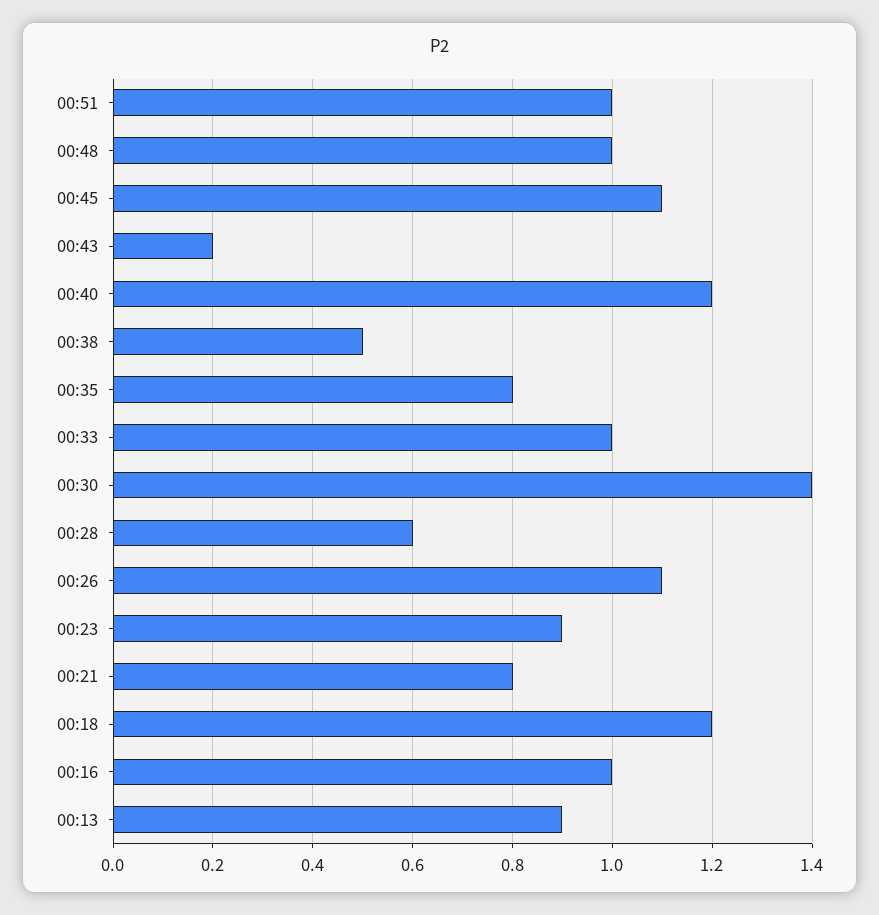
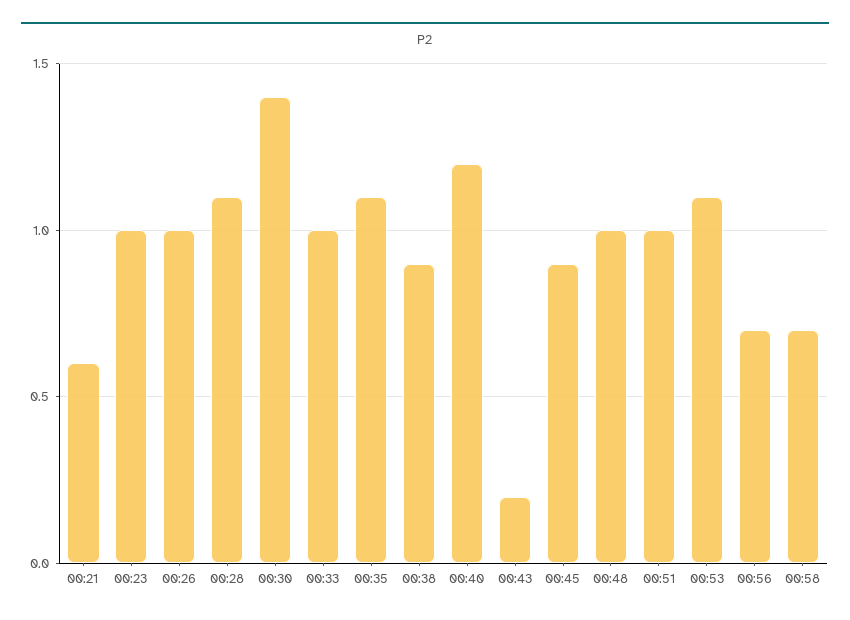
00:45: 1.1 -> 0.9
00:38: 0.5 -> 0.9
00:35: 0.8 -> 1.1
00:28: 0.6 -> 1.1
00:26: 1.1 -> 1
00:23: 0.9 -> 1
00:21: 0.8 -> 0.6
00:18: 1.2 -> none
00:16: 1 -> none
00:13: 0.9 -> none
00:53: none -> 1.1
00:56: none -> 0.7
00:58: none -> 0.7

